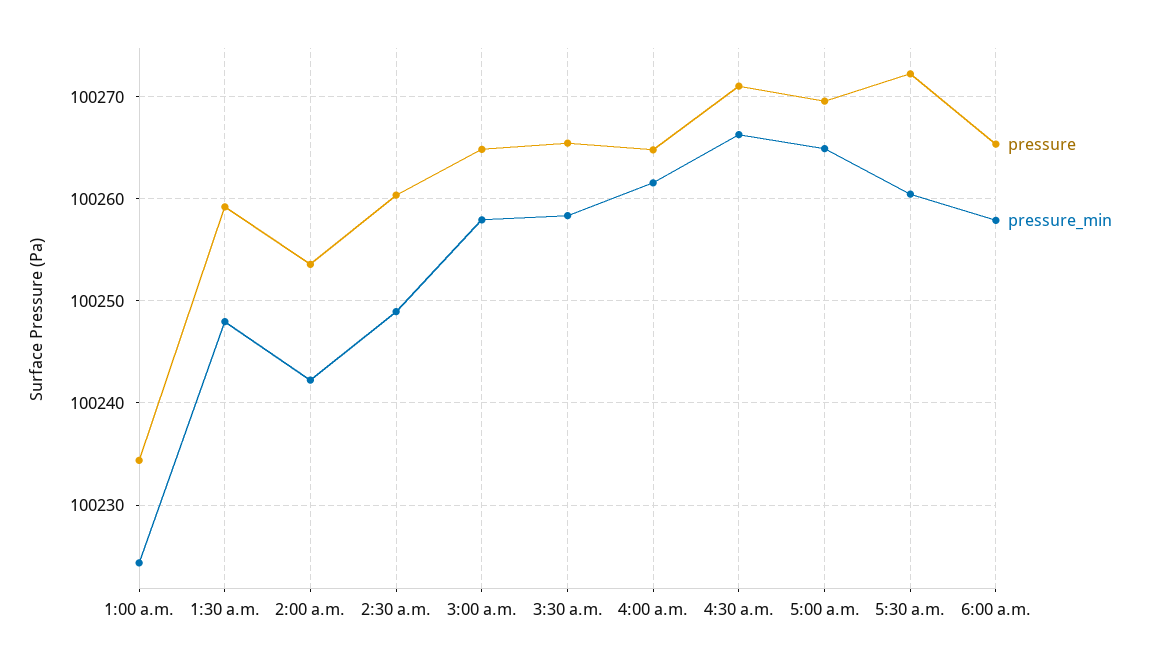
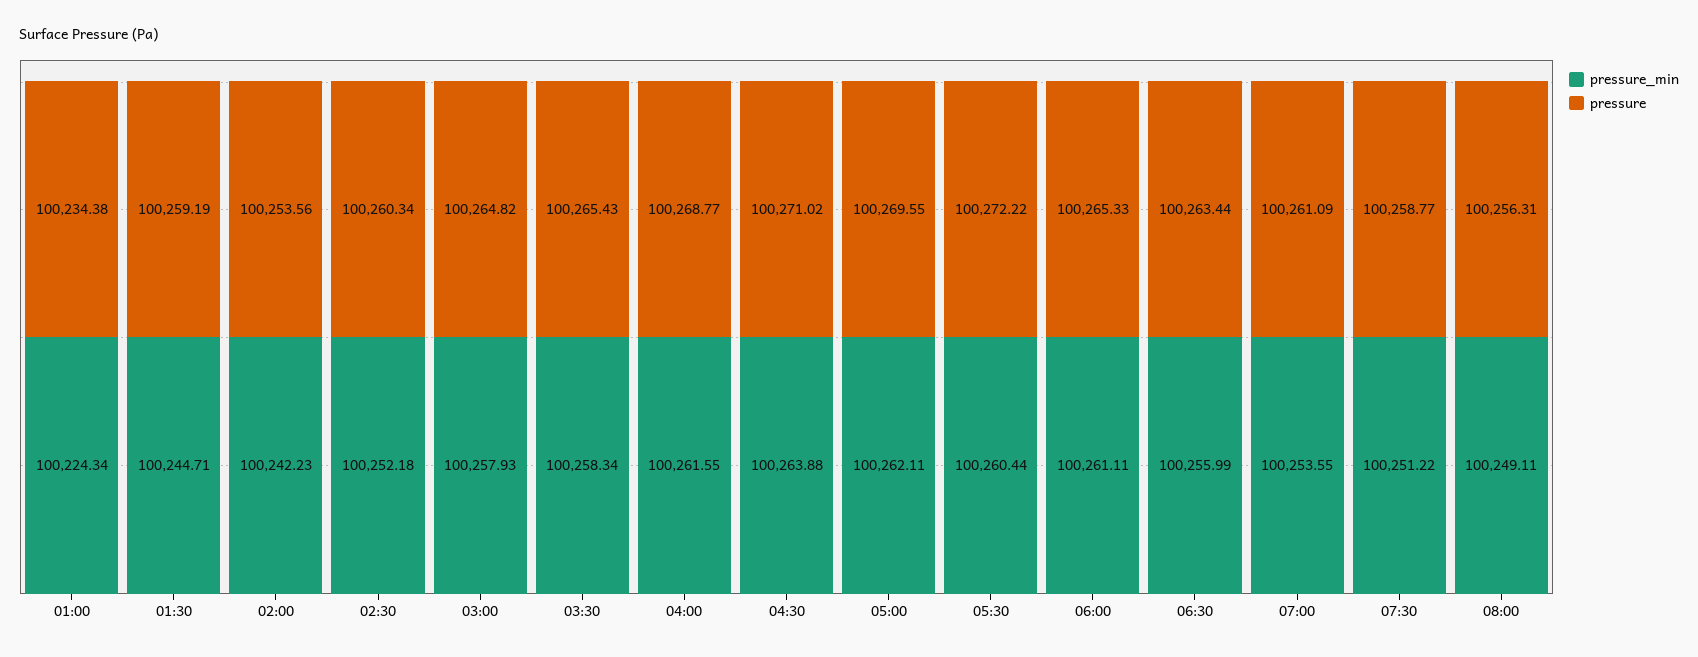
pressure_min, 1:30 a.m.: 100248 -> 100244.71
pressure_min, 2:30 a.m.: 100249 -> 100252.18
pressure, 4:00 a.m.: 100265 -> 100268.77
pressure_min, 4:30 a.m.: 100266 -> 100263.88
pressure_min, 5:00 a.m.: 100265 -> 100262.11
pressure_min, 6:00 a.m.: 100258 -> 100261.11
pressure_min, 06:30: none -> 100255.99
pressure, 06:30: none -> 100263.44
pressure_min, 07:00: none -> 100253.55
pressure, 07:00: none -> 100261.09
pressure_min, 07:30: none -> 100251.22
pressure, 07:30: none -> 100258.77
pressure_min, 08:00: none -> 100249.11
pressure, 08:00: none -> 100256.31

